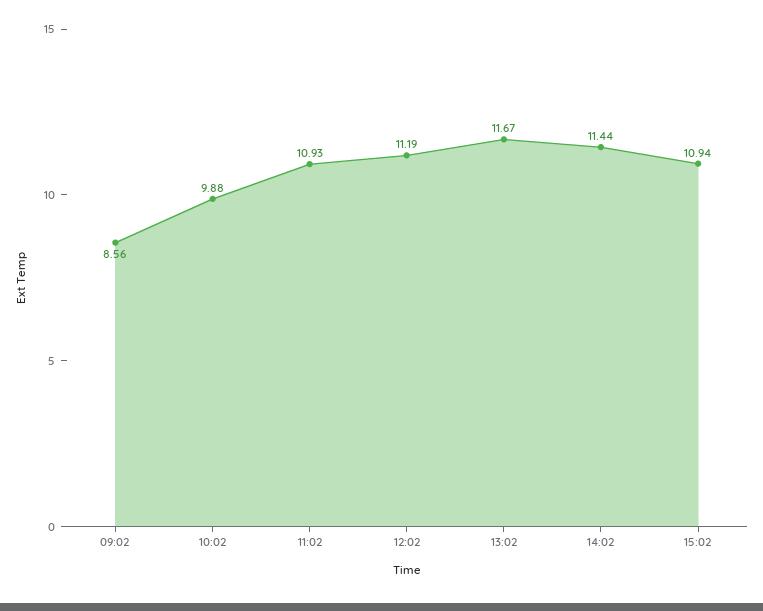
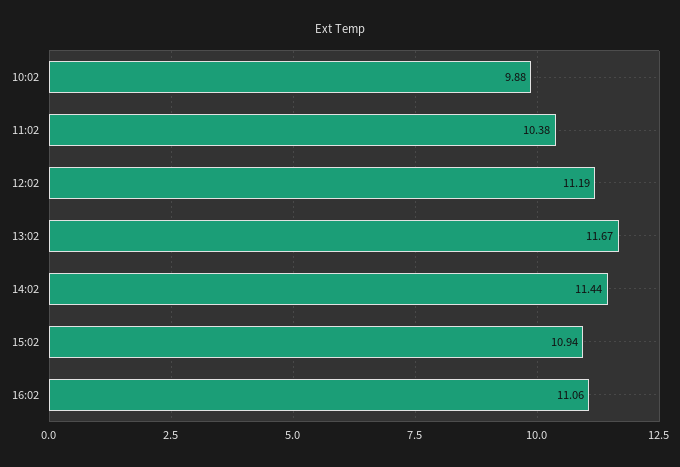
09:02: 8.56 -> none
11:02: 10.93 -> 10.38
16:02: none -> 11.06

